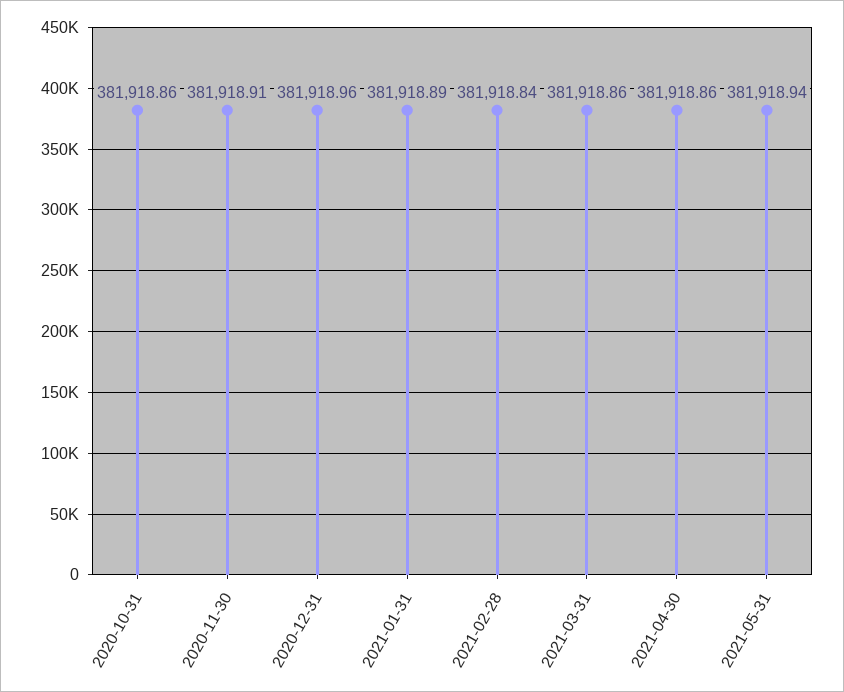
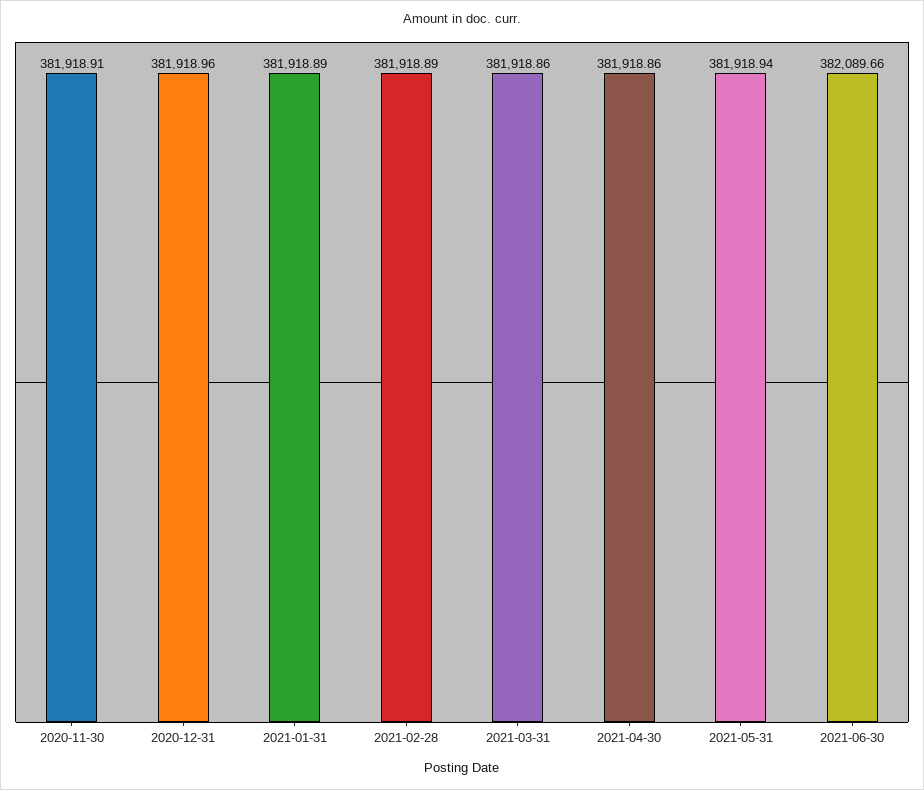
2020-10-31: 381918.86 -> none
2021-02-28: 381918.84 -> 381918.89
2021-06-30: none -> 382089.66

